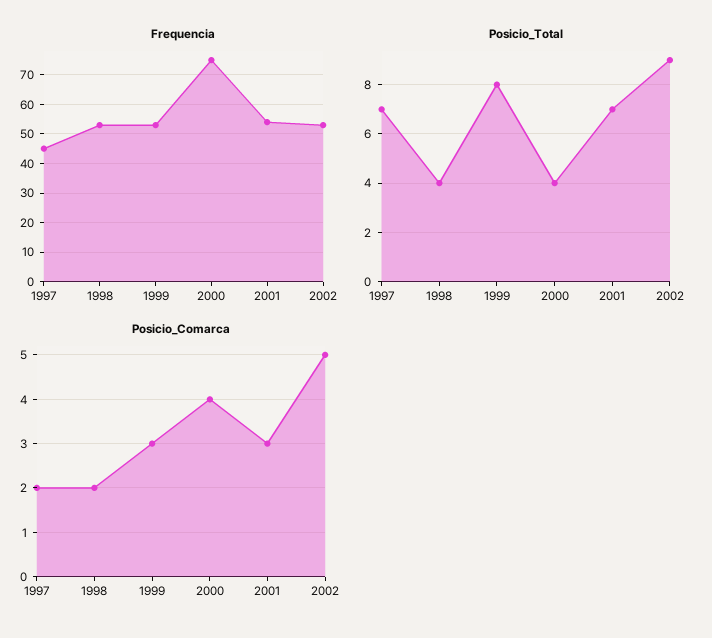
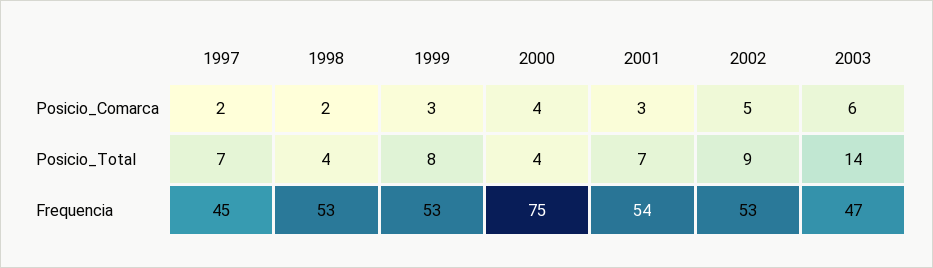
Posicio_Comarca, 2003: none -> 6
Posicio_Total, 2003: none -> 14
Frequencia, 2003: none -> 47

